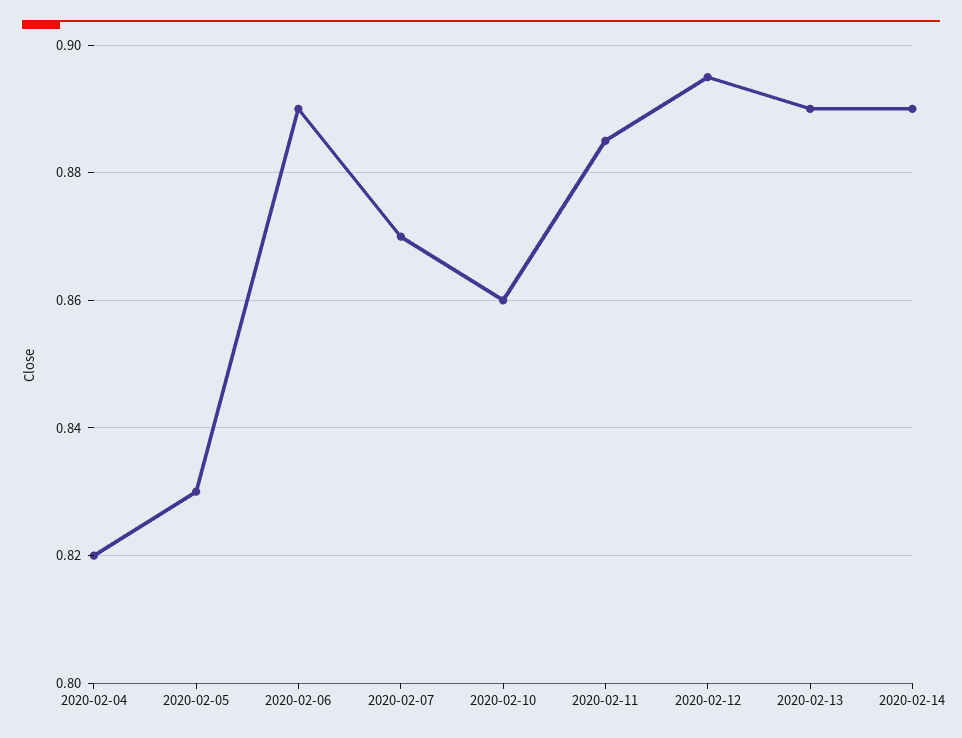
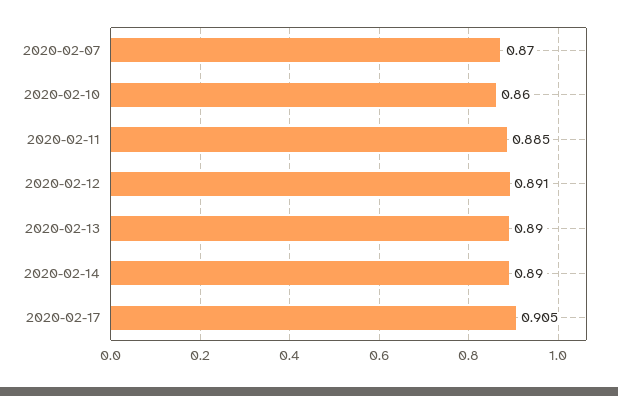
2020-02-04: 0.82 -> none
2020-02-05: 0.83 -> none
2020-02-06: 0.89 -> none
2020-02-12: 0.895 -> 0.891
2020-02-17: none -> 0.905

